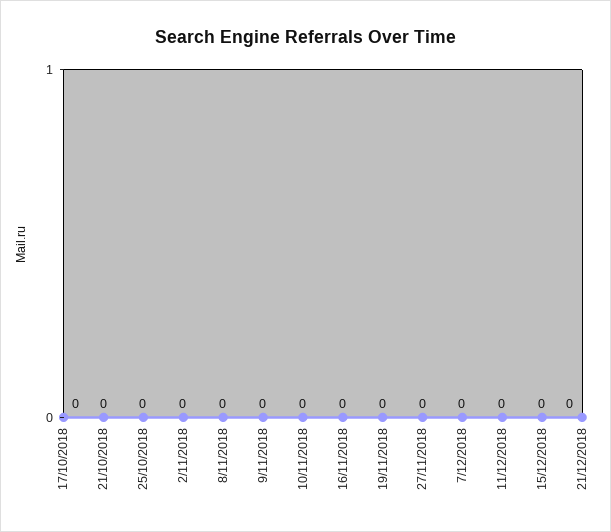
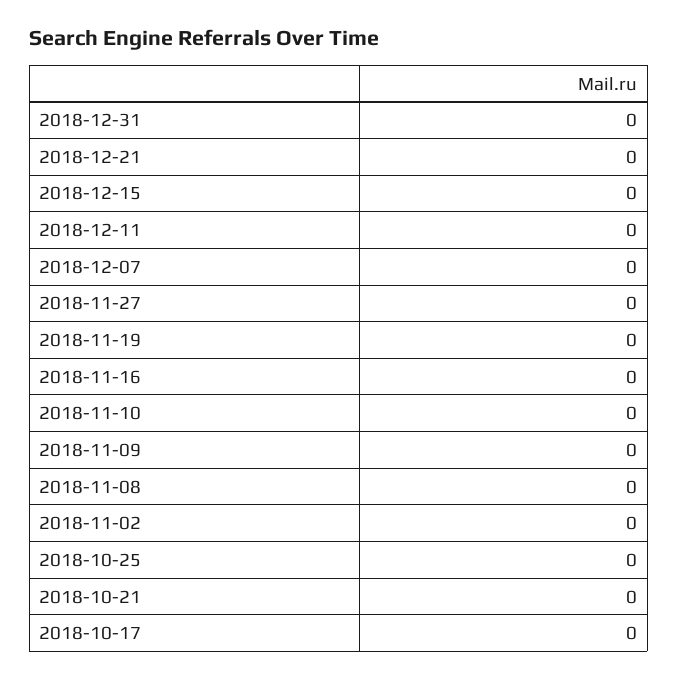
2018-12-31: none -> 0

